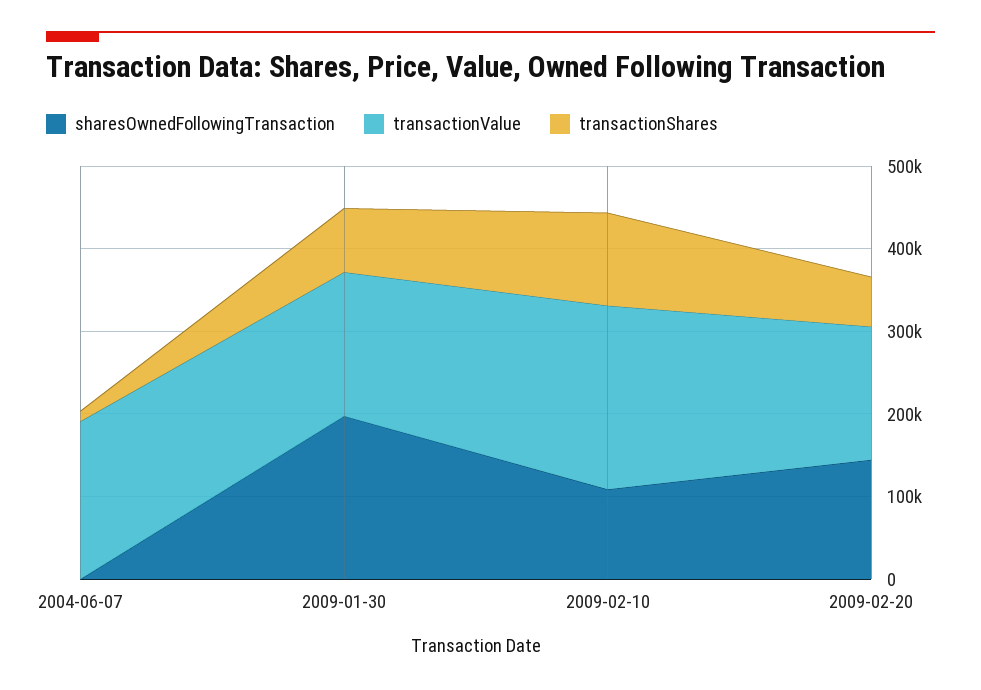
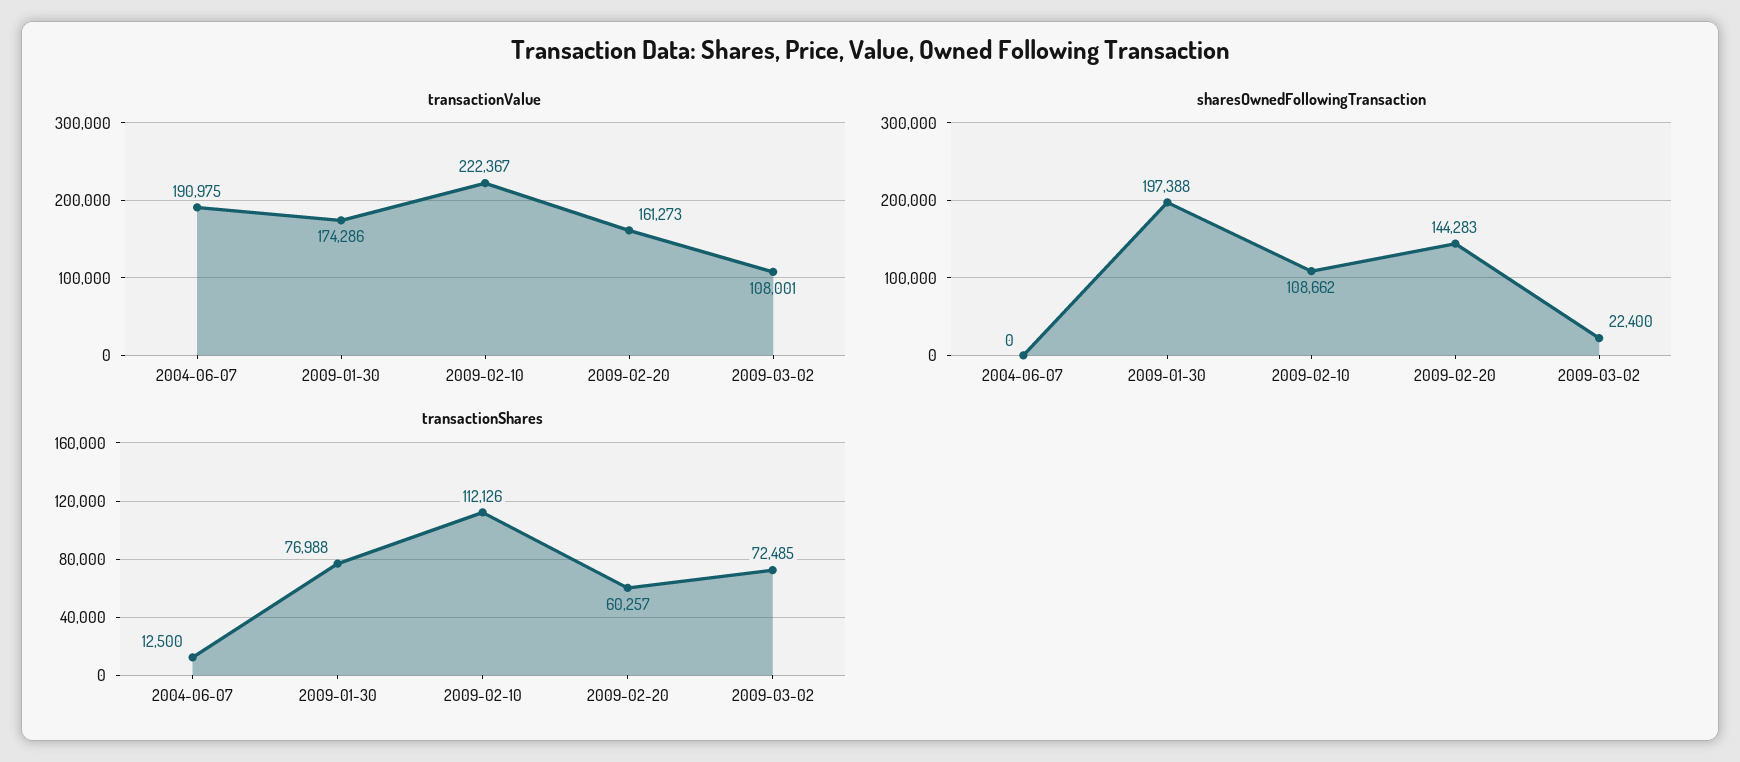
transactionValue, 2009-03-02: none -> 108001
sharesOwnedFollowingTransaction, 2009-03-02: none -> 22400
transactionShares, 2009-03-02: none -> 72485

